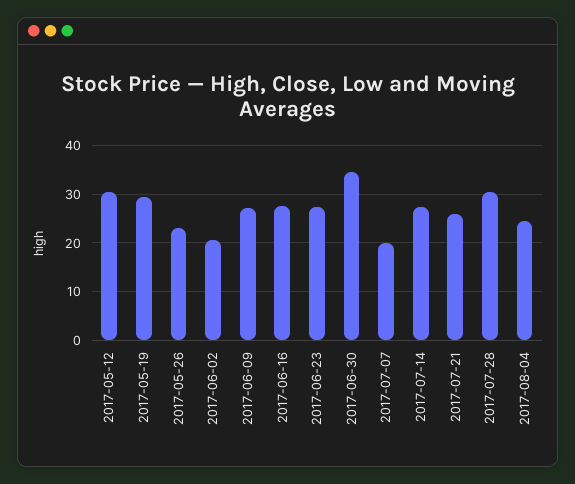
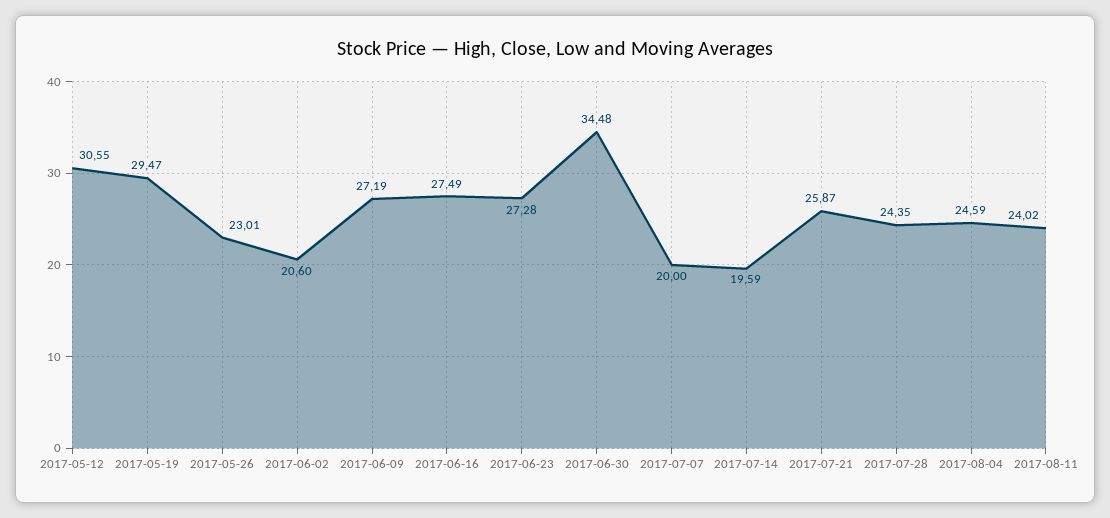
2017-07-14: 28 -> 19.59
2017-07-28: 30 -> 24.35
2017-08-11: none -> 24.02

